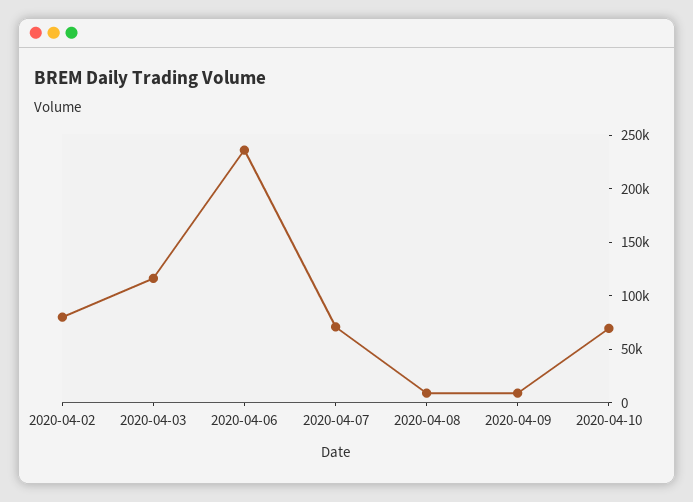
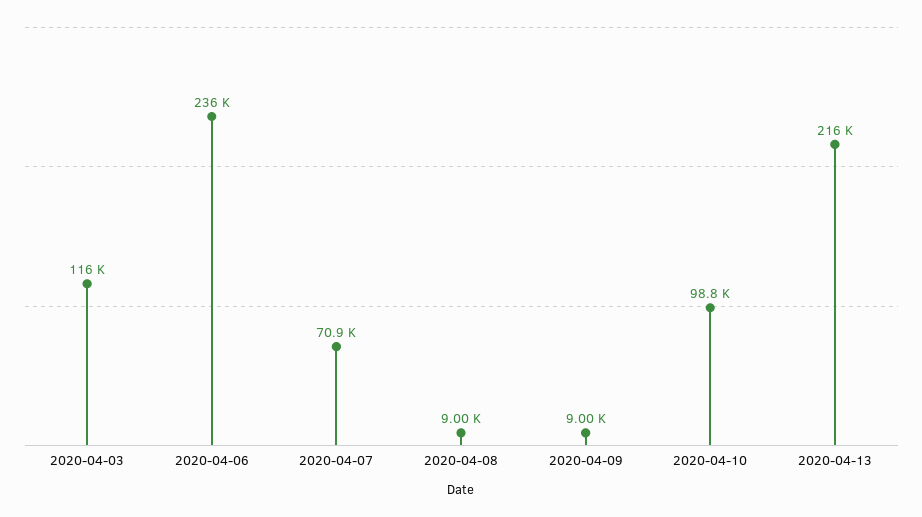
2020-04-02: 80000 -> none
2020-04-10: 70000 -> 98800
2020-04-13: none -> 216000

